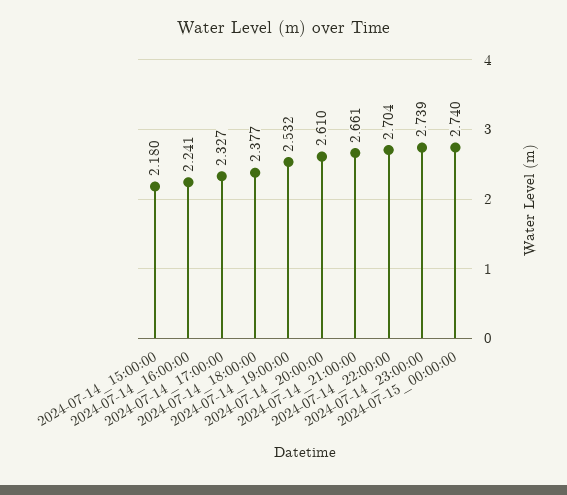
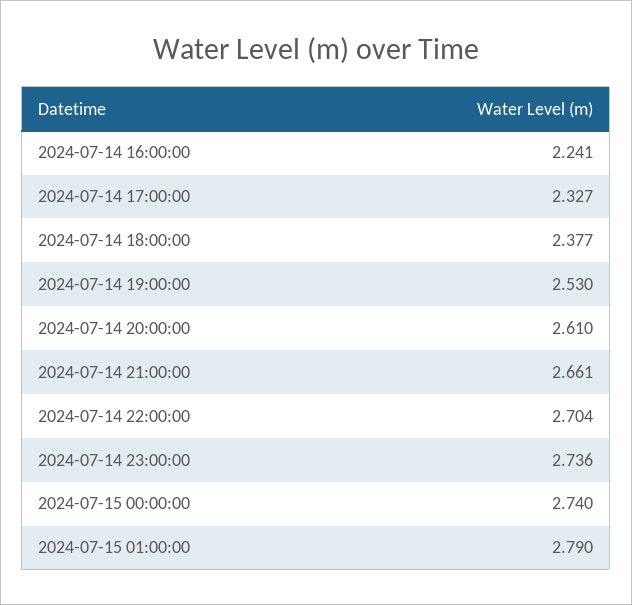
2024-07-14_15:00:00: 2.18 -> none
2024-07-14_19:00:00: 2.532 -> 2.53
2024-07-14_23:00:00: 2.739 -> 2.736
2024-07-15 01:00:00: none -> 2.79

